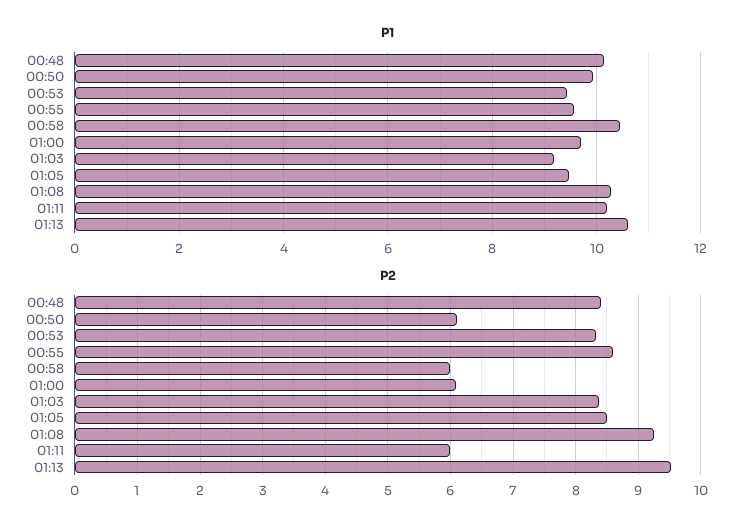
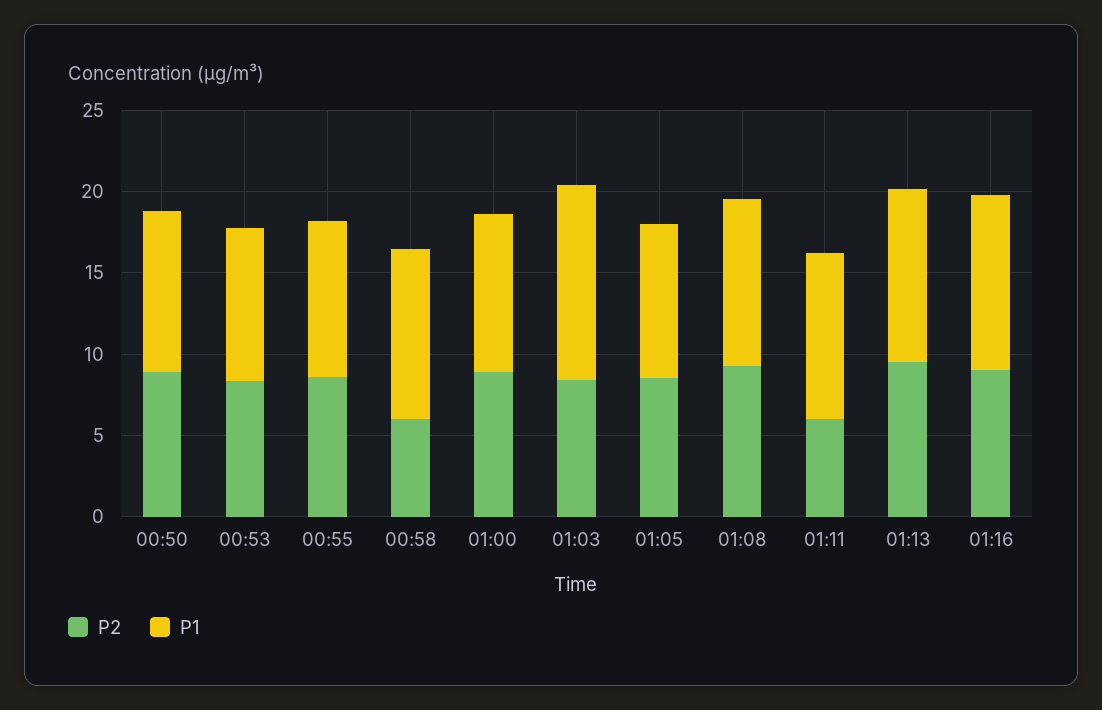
P1, 00:48: 10.2 -> none
P1, 01:03: 9.2 -> 12
P2, 00:48: 8.4 -> none
P2, 00:50: 6.1 -> 9
P2, 01:00: 6.1 -> 9
P2, 01:16: none -> 9
P1, 01:16: none -> 11

